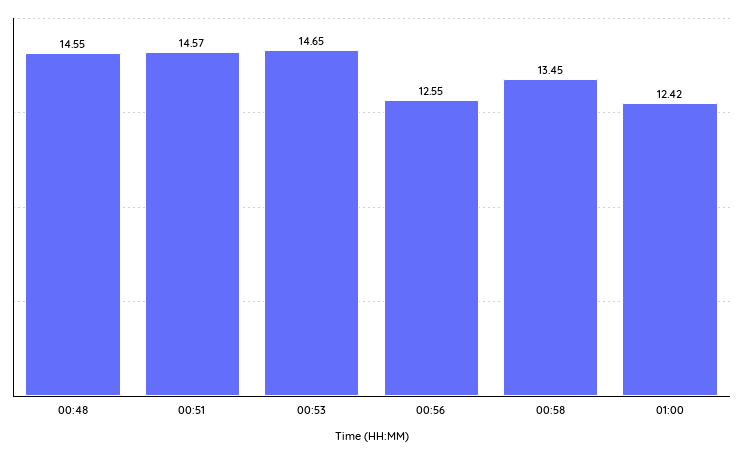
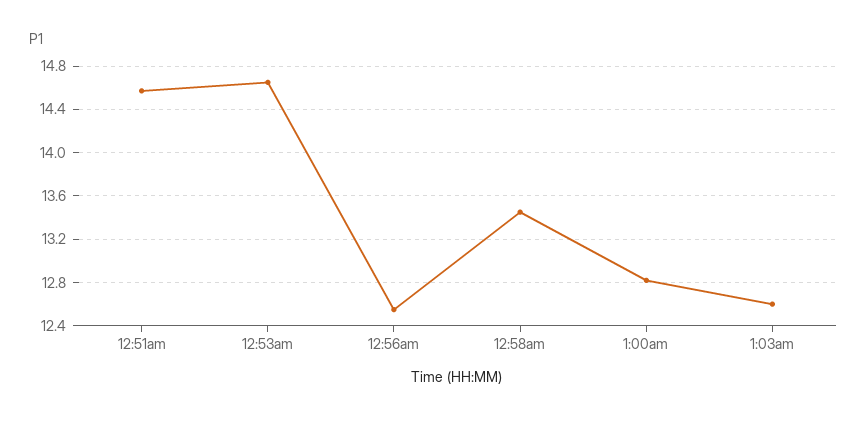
00:48: 14.55 -> none
01:00: 12.42 -> 12.8
1:03am: none -> 12.6

